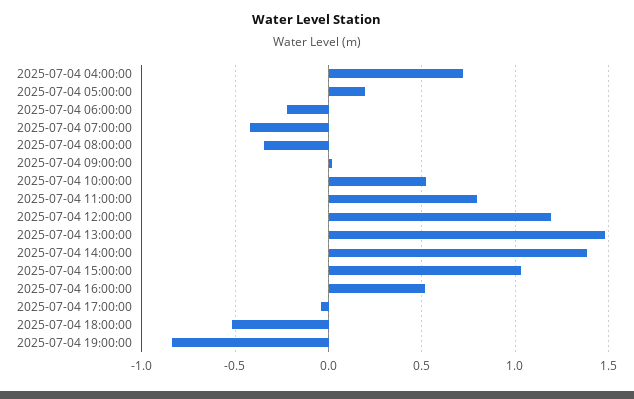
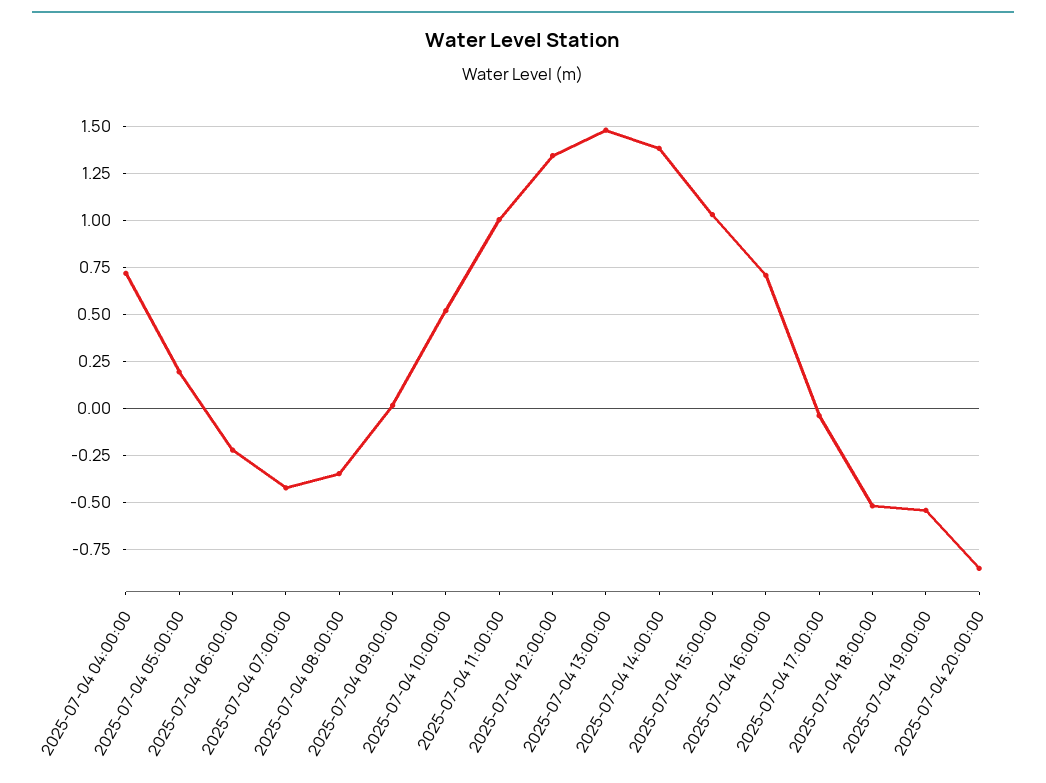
2025-07-04 11:00:00: 0.8 -> 1
2025-07-04 12:00:00: 1.2 -> 1.35
2025-07-04 16:00:00: 0.5 -> 0.7
2025-07-04 19:00:00: -0.85 -> -0.55
2025-07-04 20:00:00: none -> -0.85

